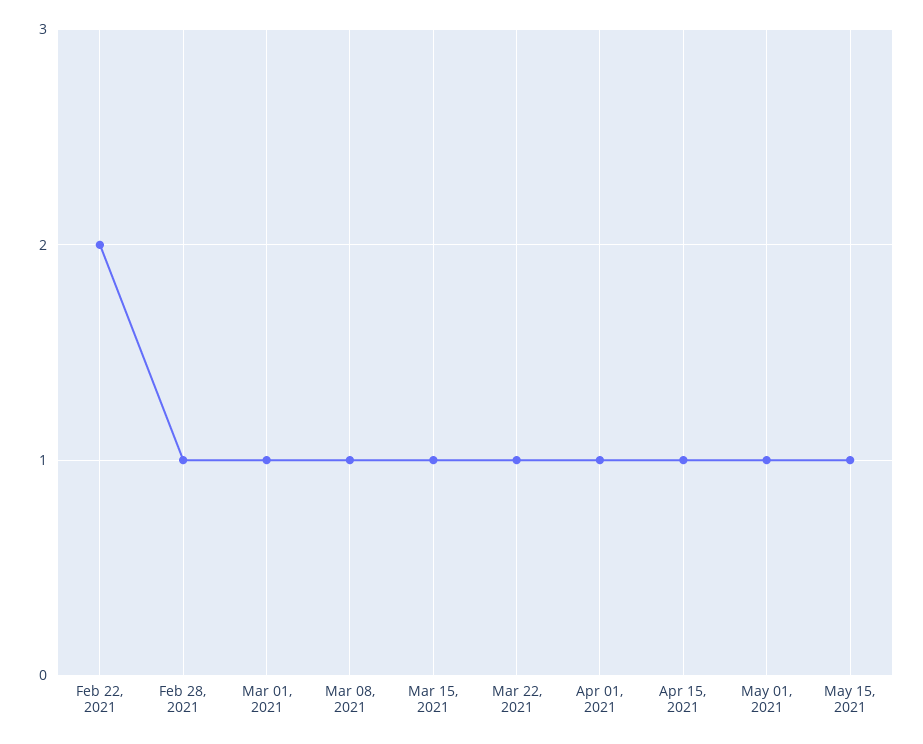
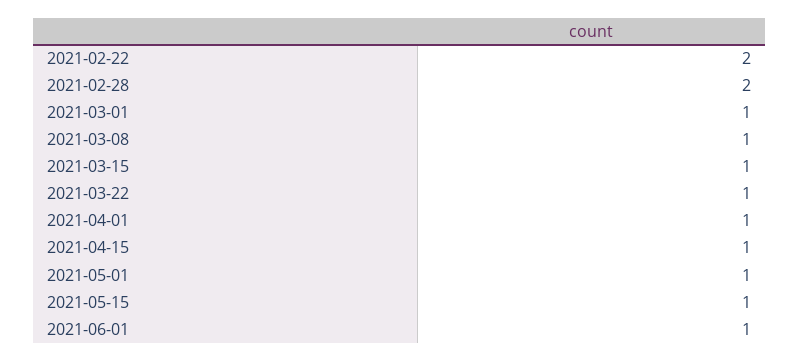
Feb 28, 2021: 1 -> 2
2021-06-01: none -> 1

